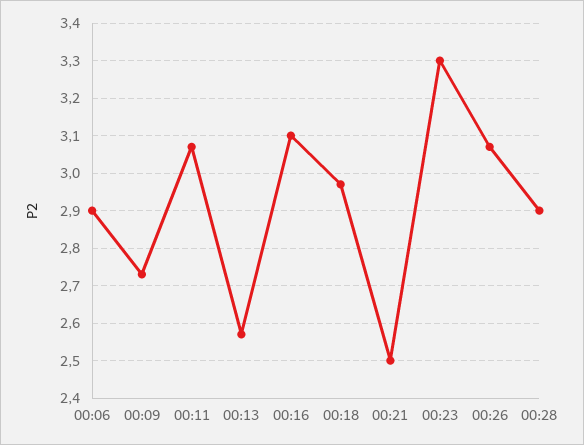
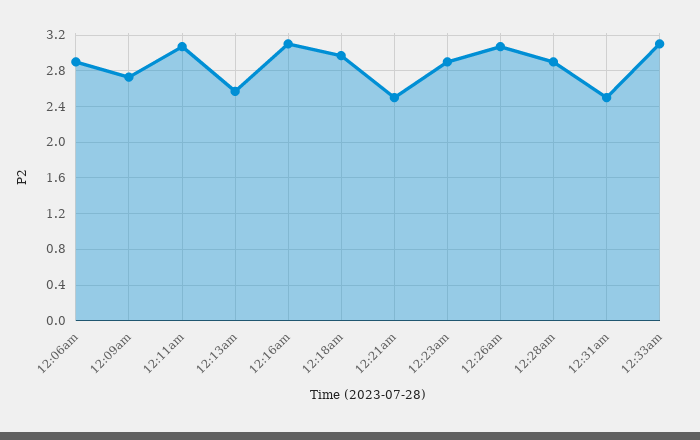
00:23: 3.3 -> 2.9
12:31am: none -> 2.5
12:33am: none -> 3.1

